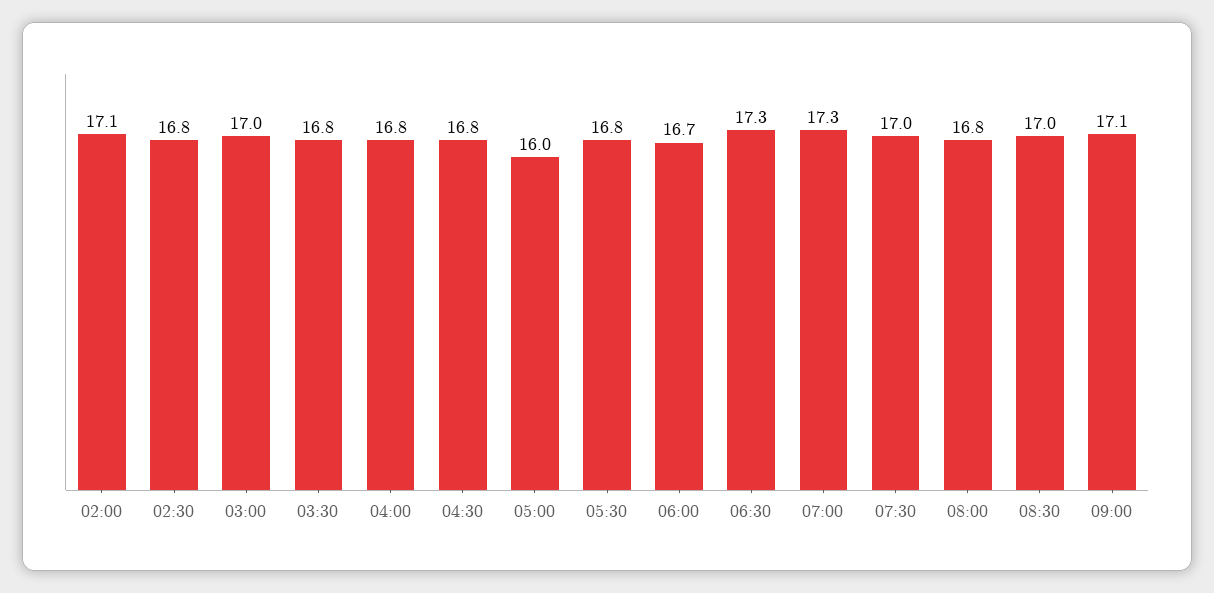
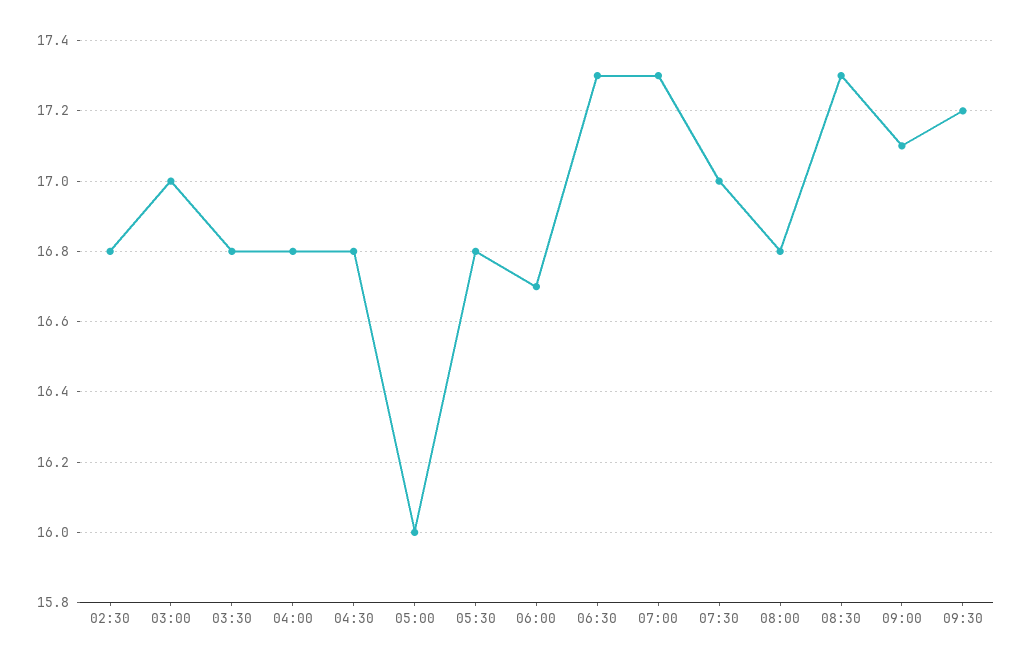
02:00: 17.1 -> none
08:30: 17 -> 17.3
09:30: none -> 17.2

